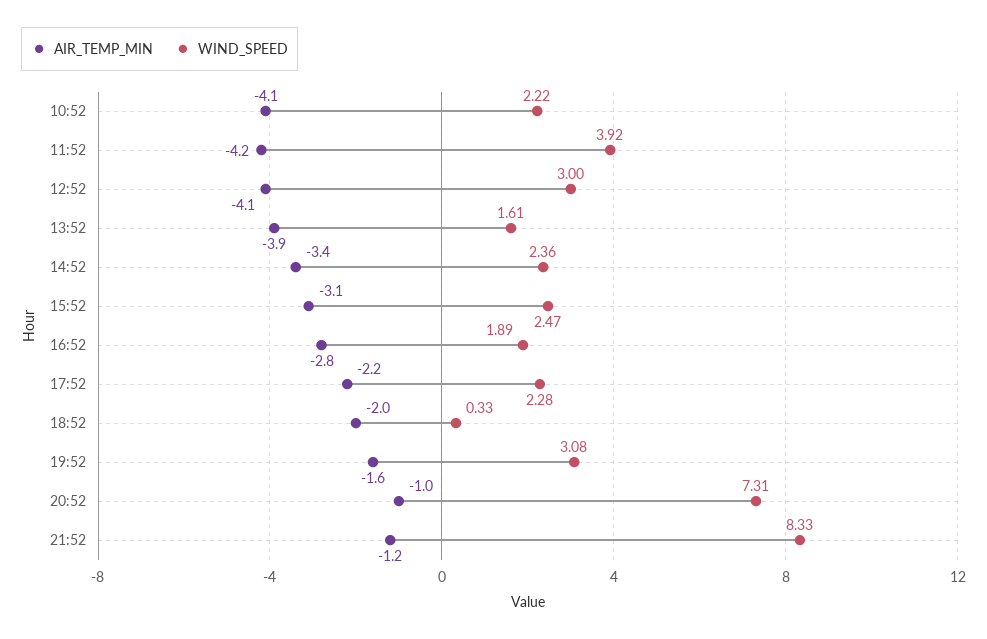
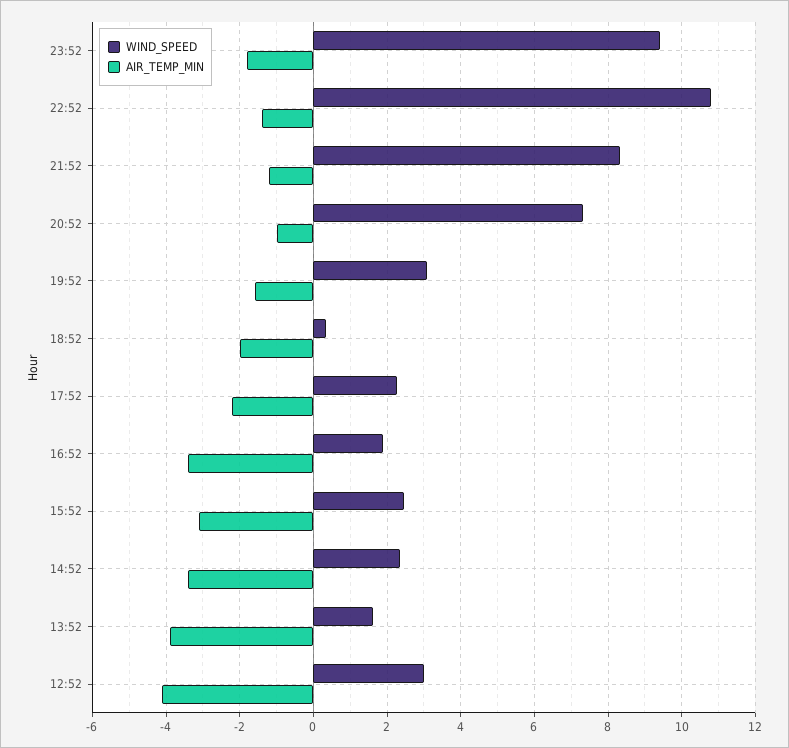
AIR_TEMP_MIN, 10:52: -4.1 -> none
WIND_SPEED, 10:52: 2.22 -> none
AIR_TEMP_MIN, 11:52: -4.2 -> none
WIND_SPEED, 11:52: 3.92 -> none
AIR_TEMP_MIN, 16:52: -2.8 -> -3.4
WIND_SPEED, 23:52: none -> 9.4
AIR_TEMP_MIN, 23:52: none -> -1.8
WIND_SPEED, 22:52: none -> 10.8
AIR_TEMP_MIN, 22:52: none -> -1.4

